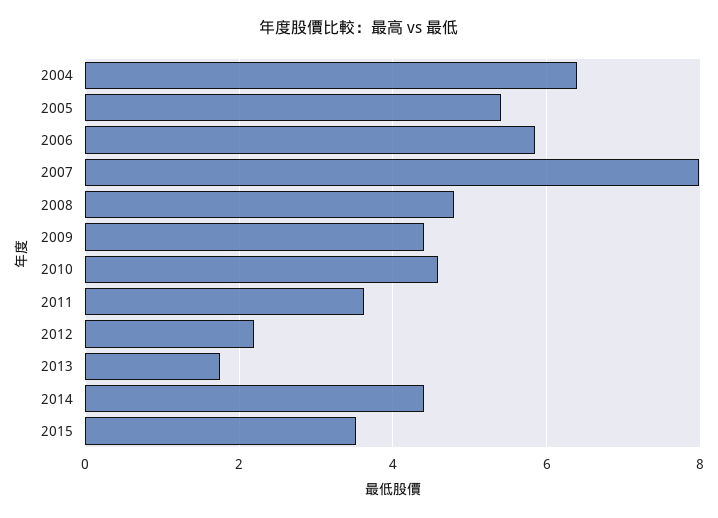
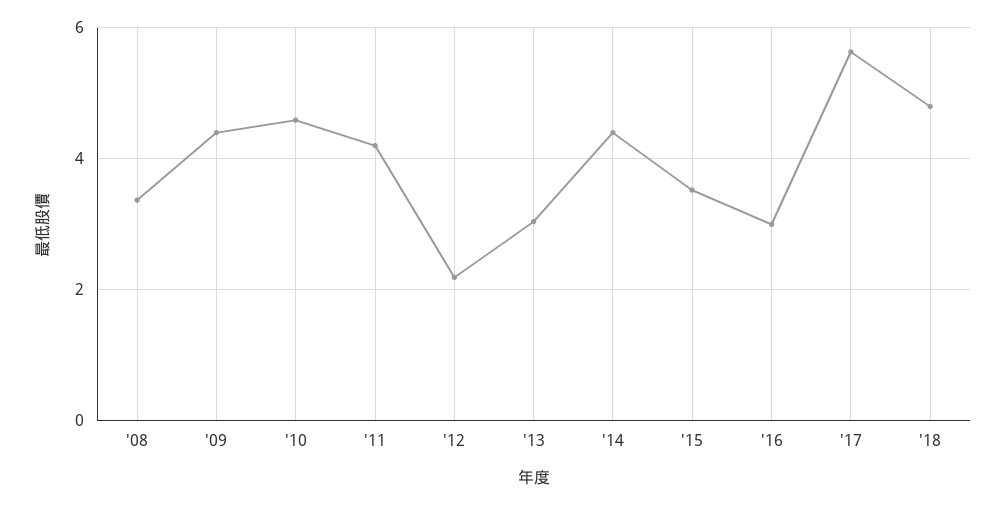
2004: 6.4 -> none
2005: 5.4 -> none
2006: 5.8 -> none
2007: 8 -> none
2008: 4.8 -> 3.4
2011: 3.6 -> 4.2
2013: 1.8 -> 3
'16: none -> 3
'17: none -> 5.6
'18: none -> 4.8

